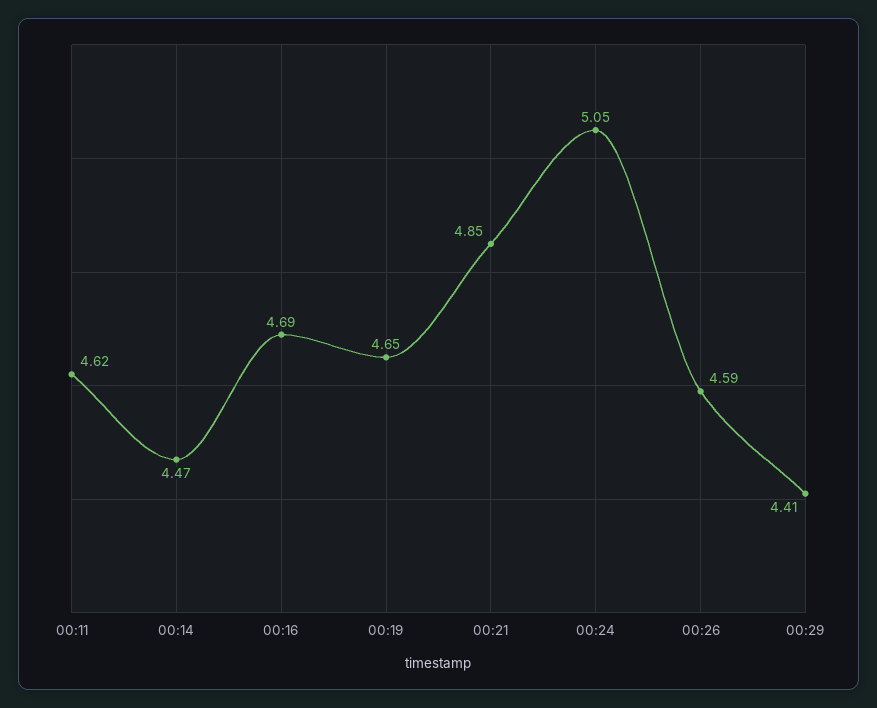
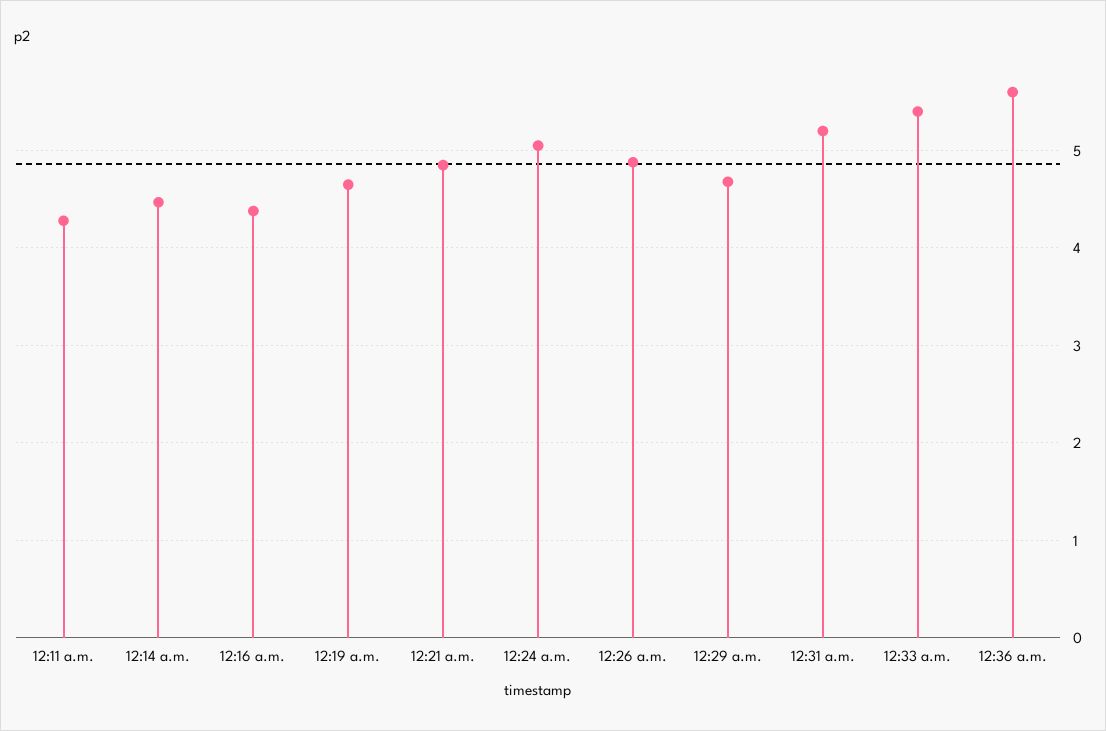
00:11: 4.62 -> 4.3
00:16: 4.69 -> 4.4
00:26: 4.59 -> 4.9
00:29: 4.41 -> 4.7
12:31 a.m.: none -> 5.2
12:33 a.m.: none -> 5.4
12:36 a.m.: none -> 5.6

